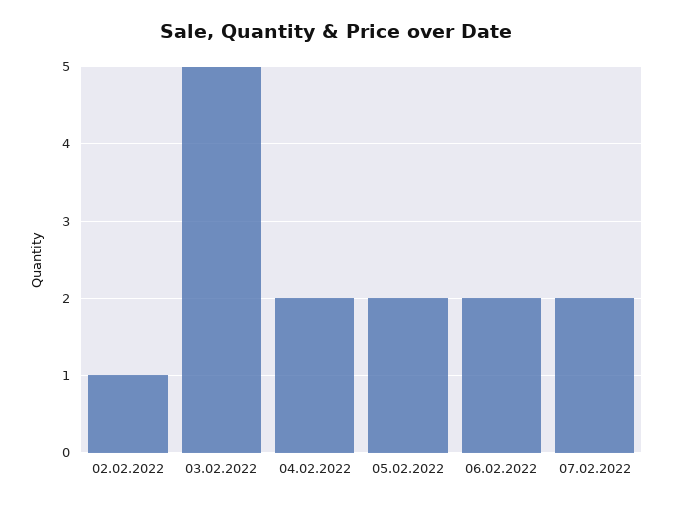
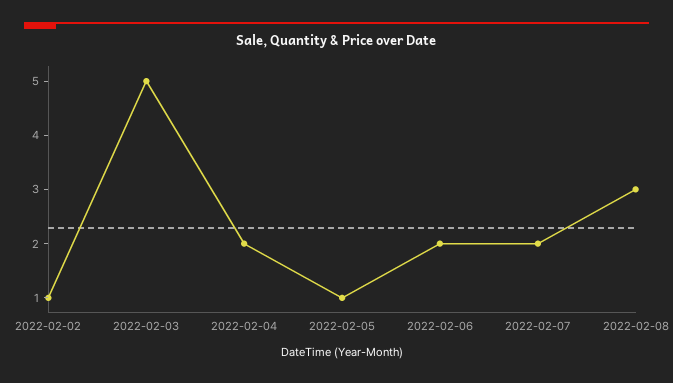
05.02.2022: 2 -> 1
2022-02-08: none -> 3

